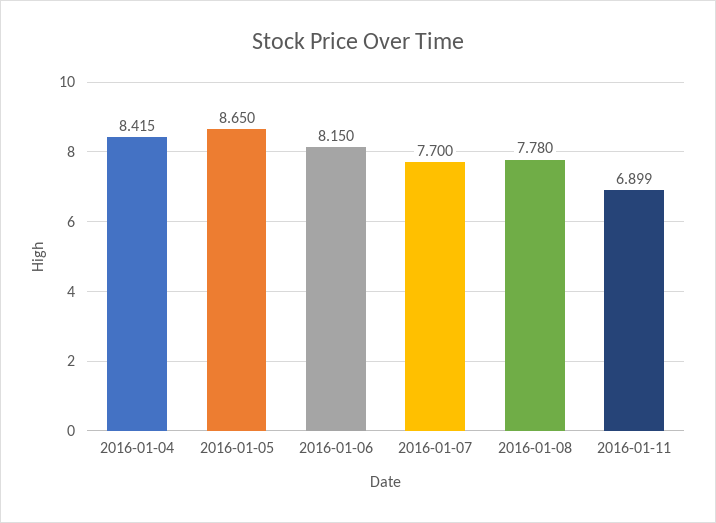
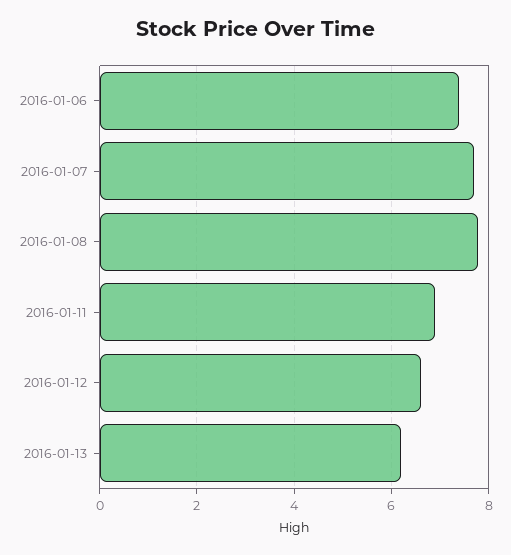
2016-01-04: 8.415 -> none
2016-01-05: 8.65 -> none
2016-01-06: 8.15 -> 7.4
2016-01-12: none -> 6.6
2016-01-13: none -> 6.2

